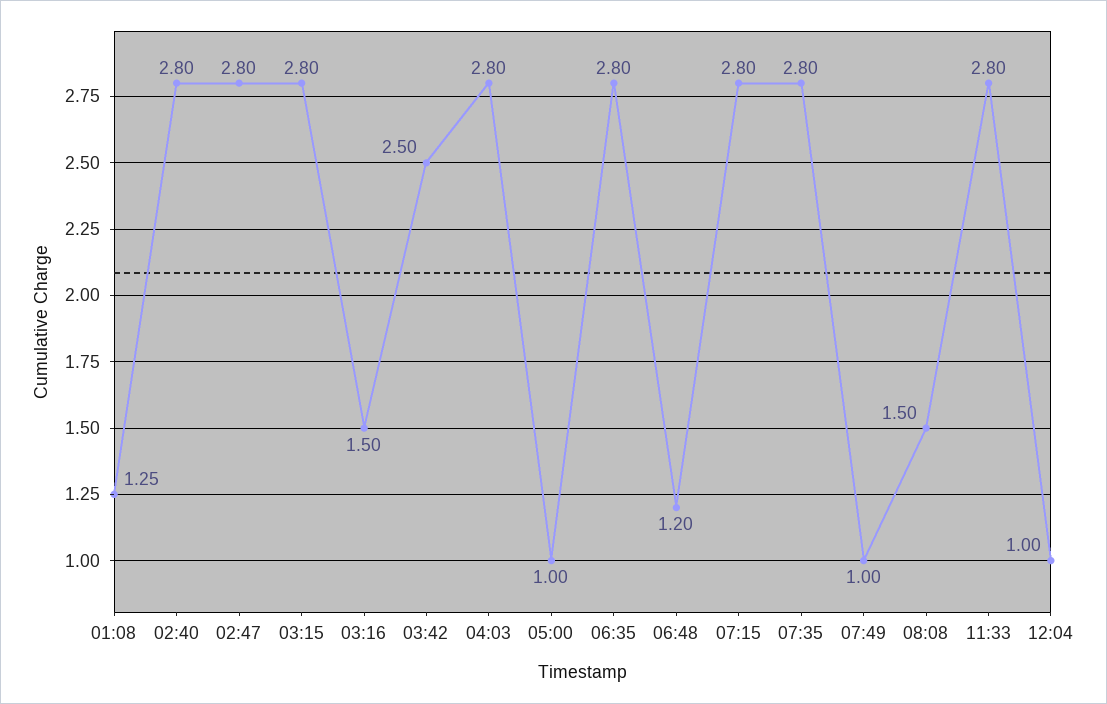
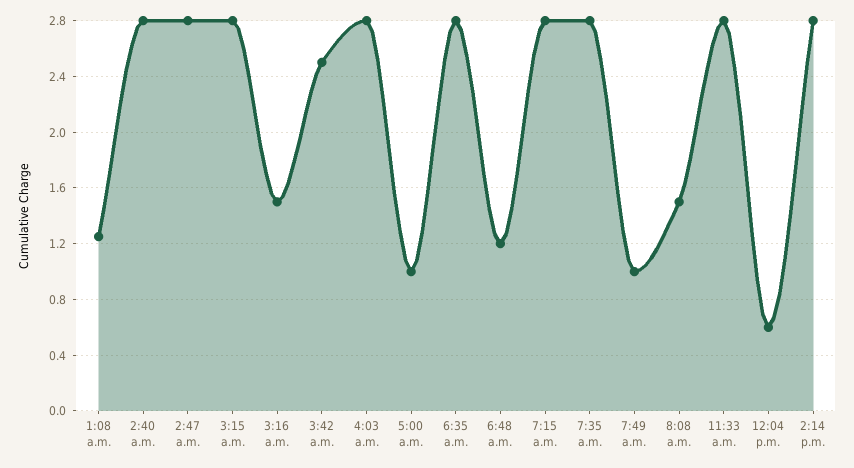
12:04: 1 -> 0.6
2:14 p.m.: none -> 2.8

